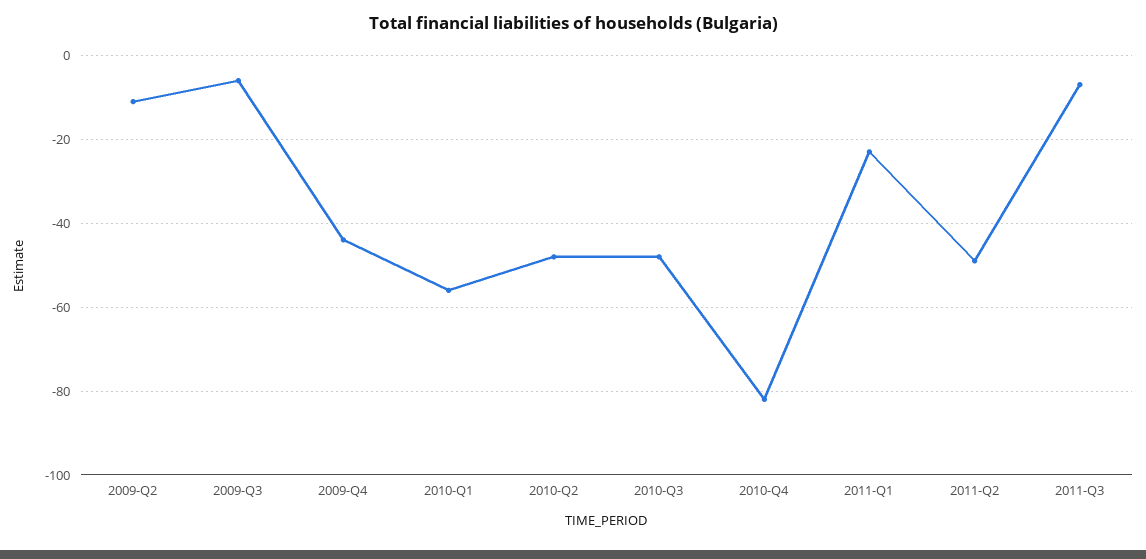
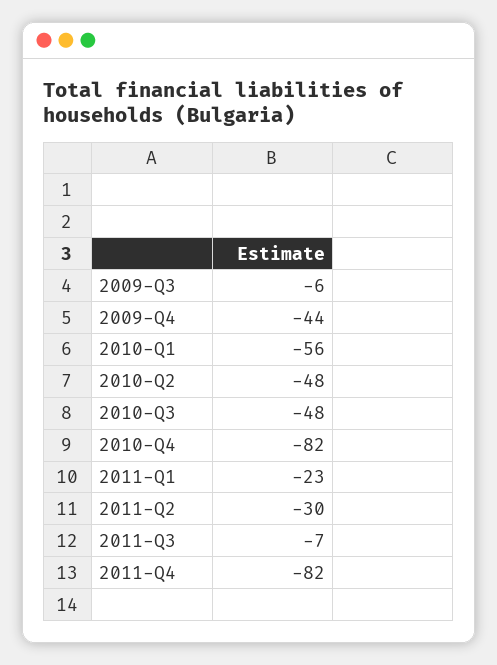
2009-Q2: -10 -> none
2011-Q2: -50 -> -30
2011-Q4: none -> -82

